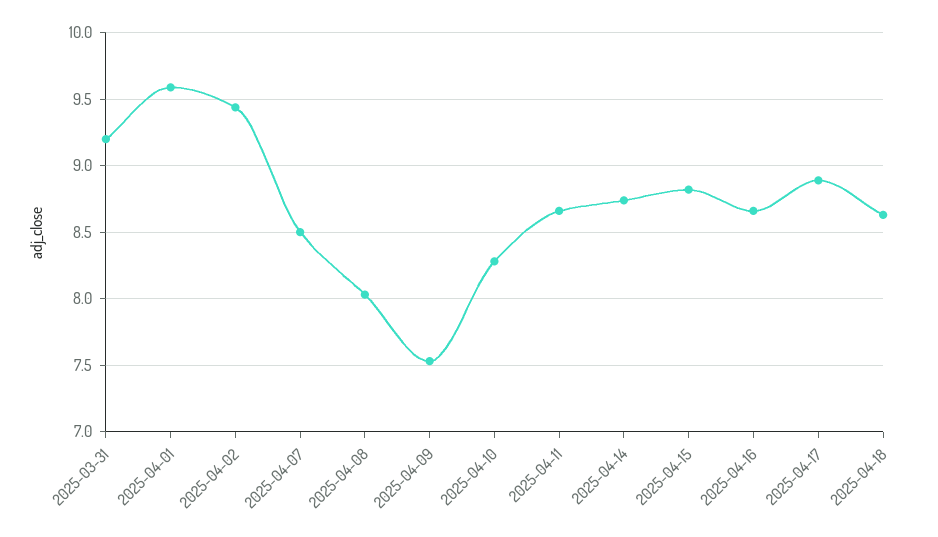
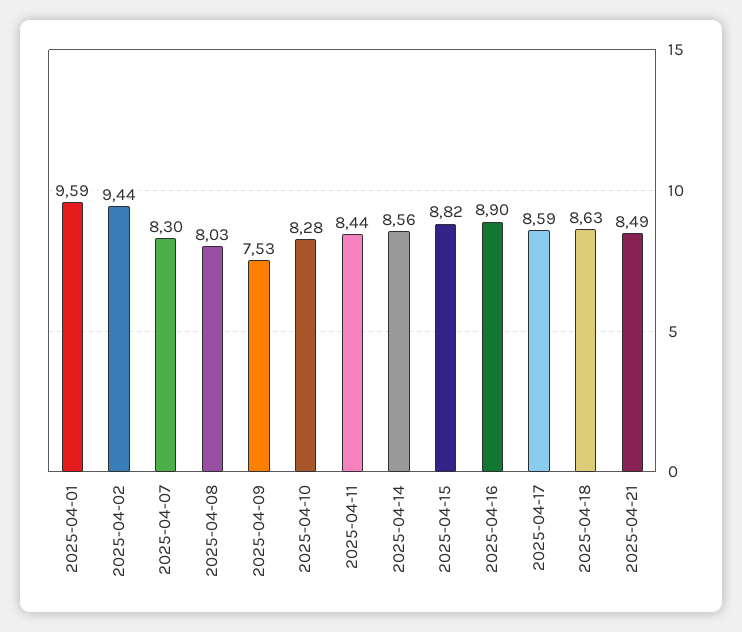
2025-03-31: 9.2 -> none
2025-04-07: 8.5 -> 8.3
2025-04-11: 8.65 -> 8.44
2025-04-14: 8.75 -> 8.56
2025-04-16: 8.65 -> 8.9
2025-04-17: 8.9 -> 8.59
2025-04-21: none -> 8.49

